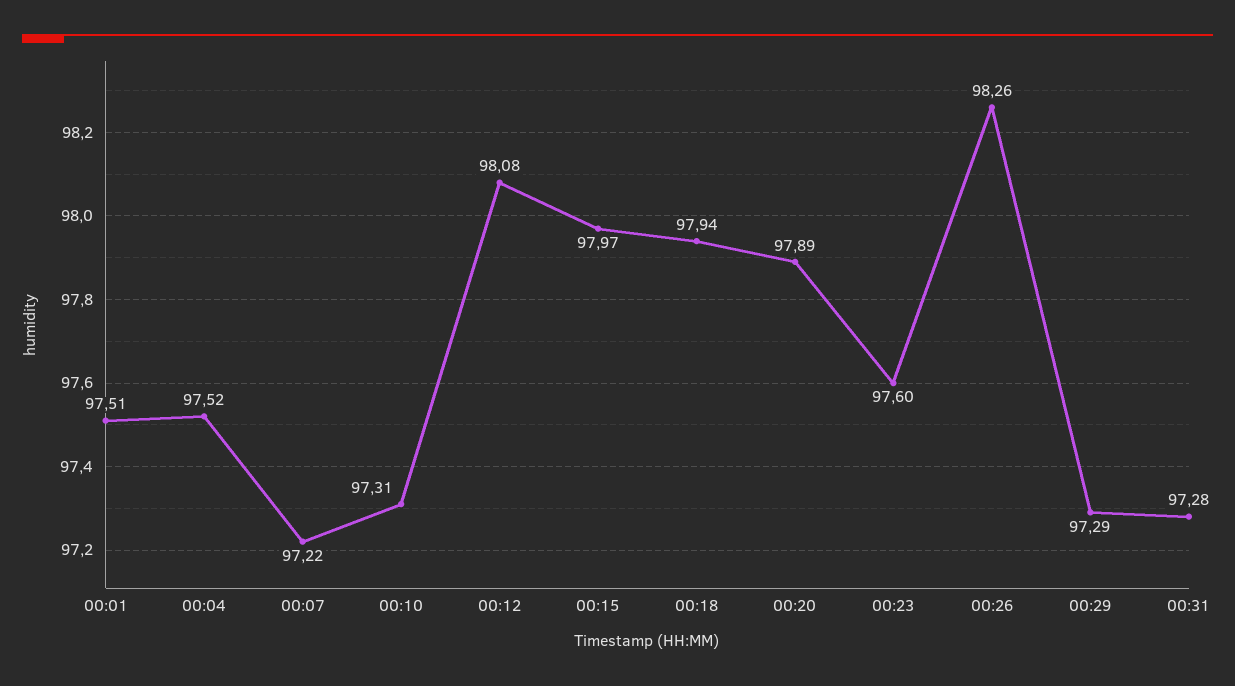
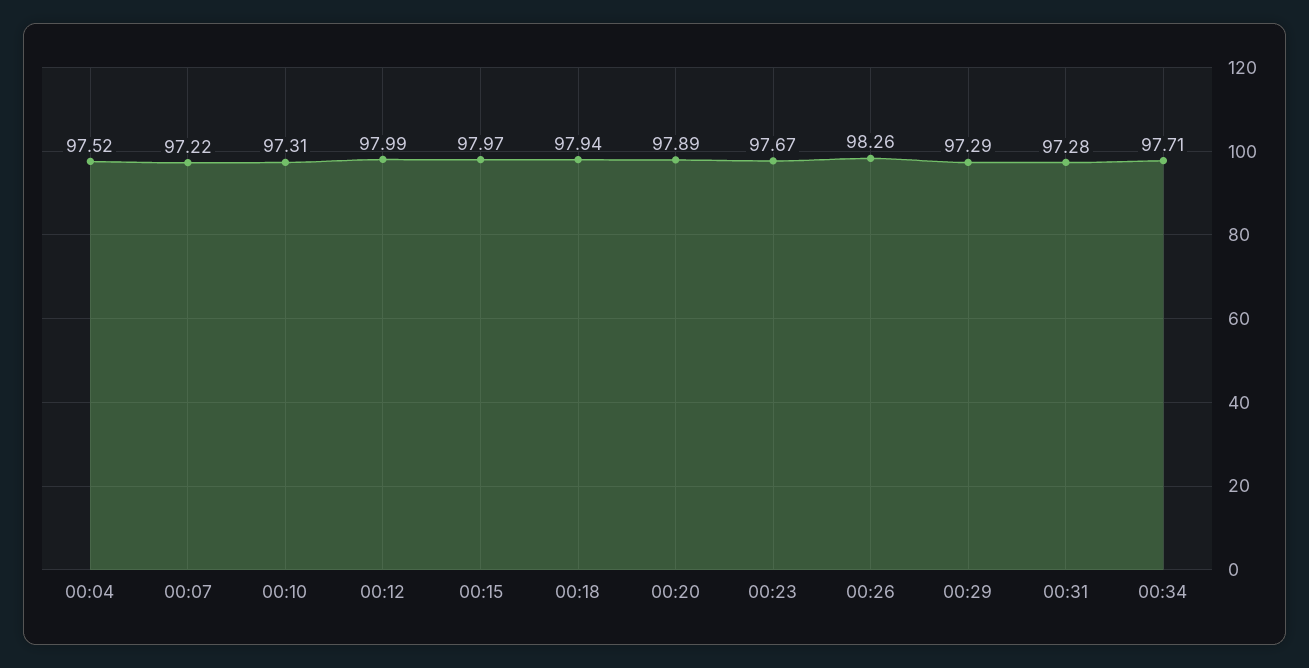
00:01: 97.51 -> none
00:12: 98.08 -> 97.99
00:23: 97.6 -> 97.67
00:34: none -> 97.71

